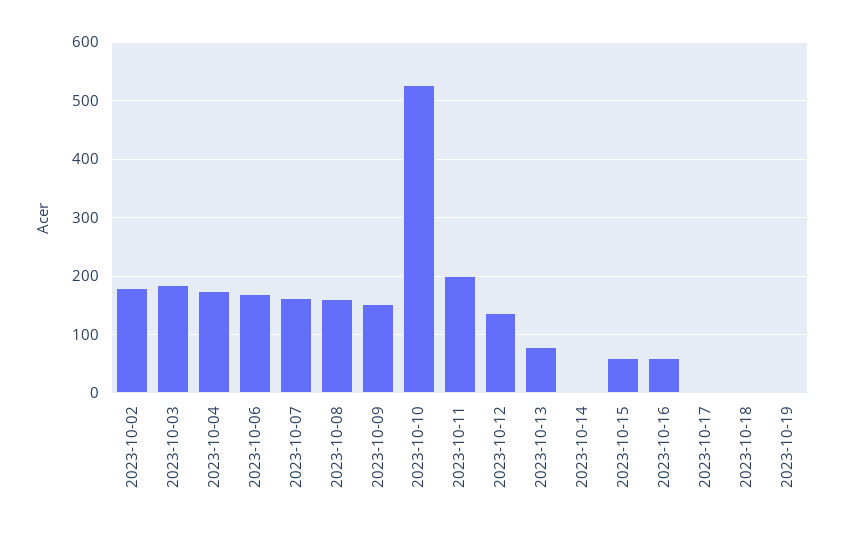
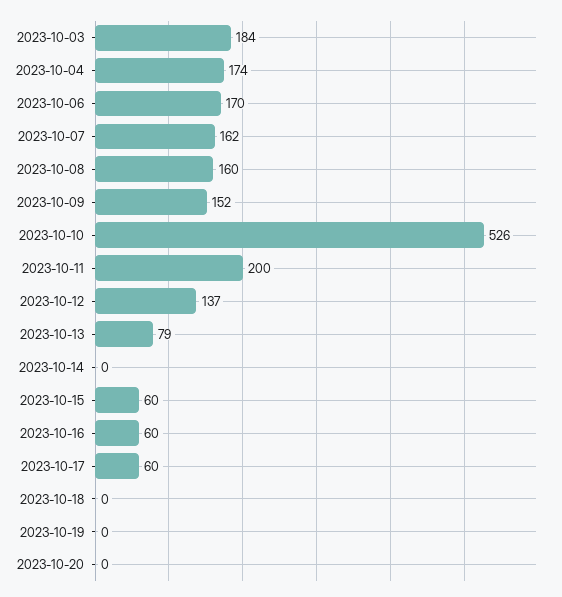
2023-10-02: 180 -> none
2023-10-17: 0 -> 60
2023-10-20: none -> 0

